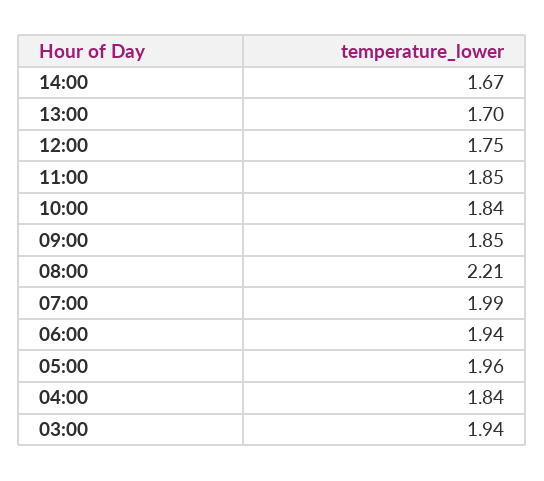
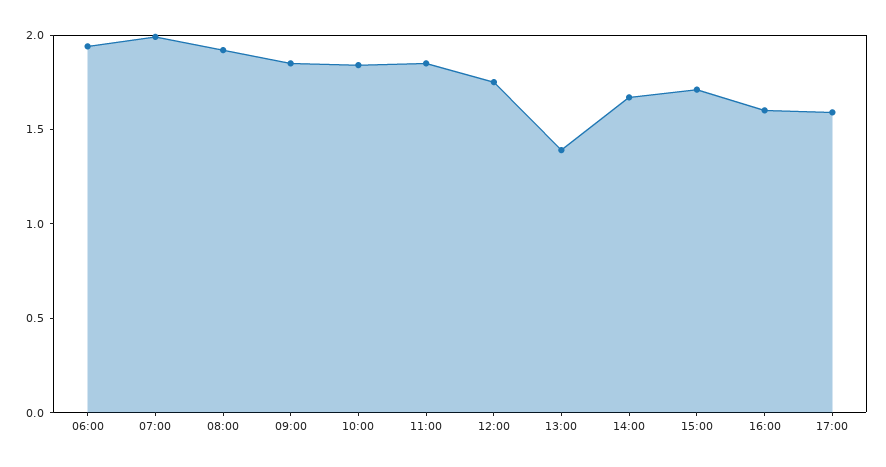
13:00: 1.7 -> 1.4
08:00: 2.21 -> 1.9
05:00: 1.96 -> none
04:00: 1.84 -> none
03:00: 1.94 -> none
15:00: none -> 1.7
16:00: none -> 1.6
17:00: none -> 1.6

